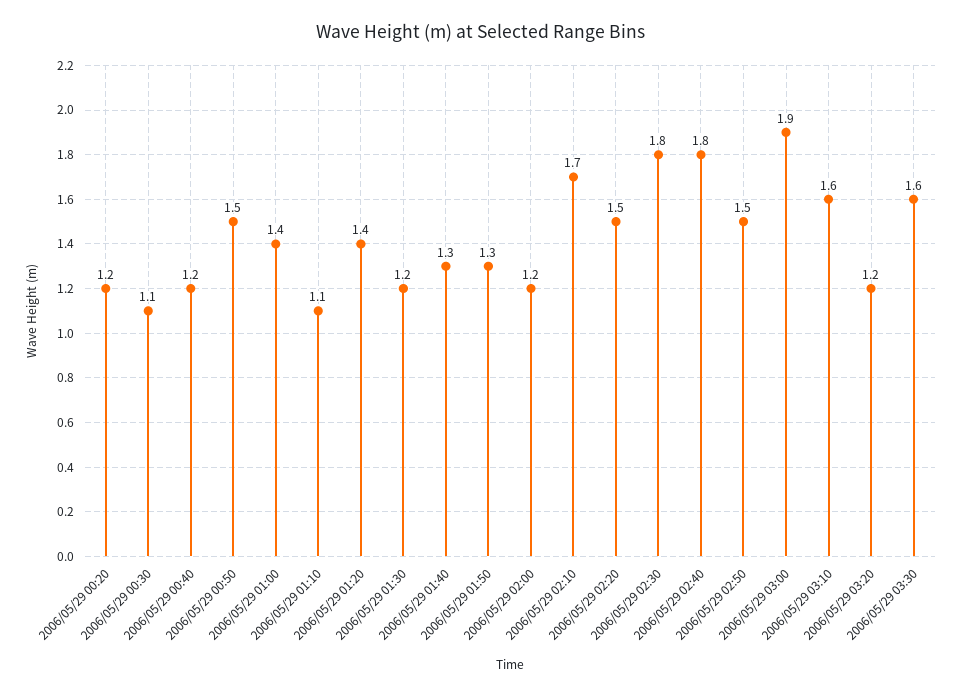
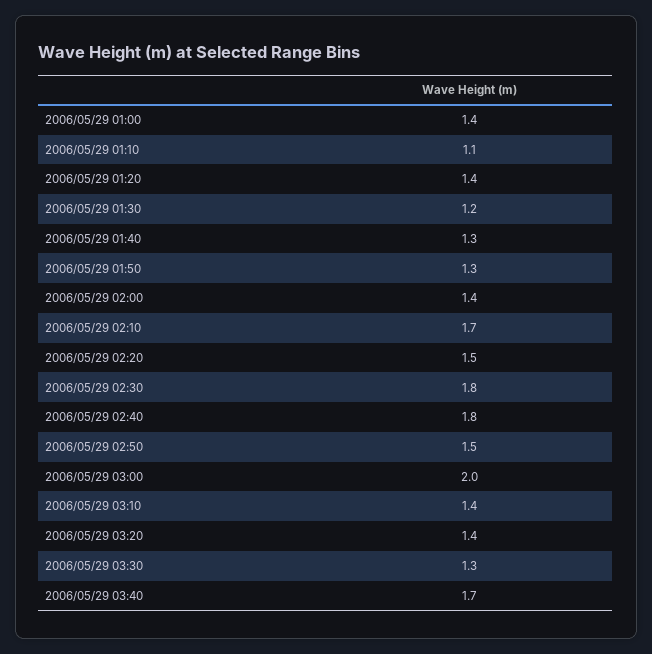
2006/05/29 00:20: 1.2 -> none
2006/05/29 00:30: 1.1 -> none
2006/05/29 00:40: 1.2 -> none
2006/05/29 00:50: 1.5 -> none
2006/05/29 02:00: 1.2 -> 1.4
2006/05/29 03:00: 1.9 -> 2
2006/05/29 03:10: 1.6 -> 1.4
2006/05/29 03:20: 1.2 -> 1.4
2006/05/29 03:30: 1.6 -> 1.3
2006/05/29 03:40: none -> 1.7

